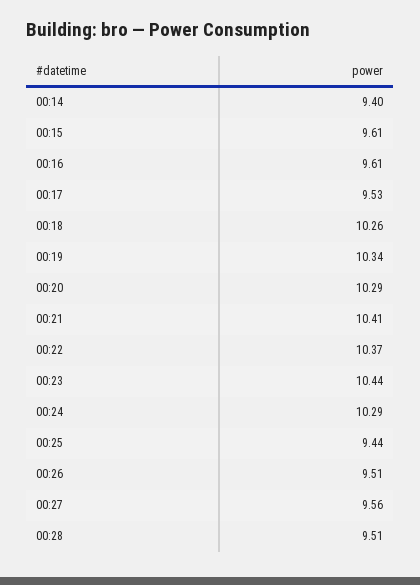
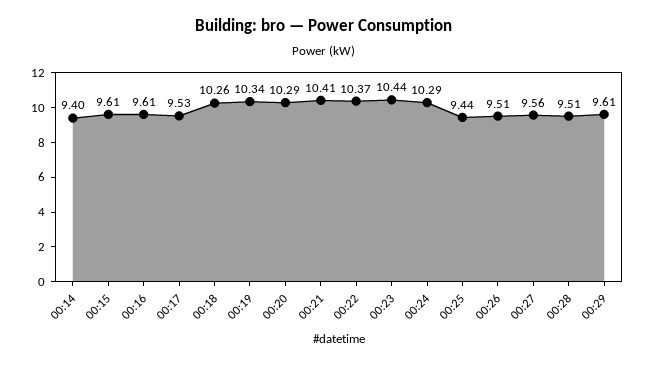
00:29: none -> 9.61

